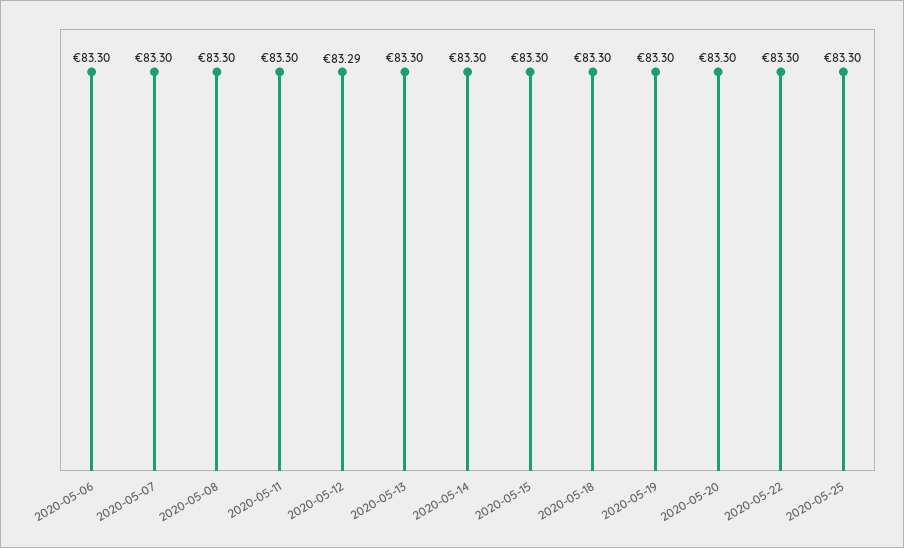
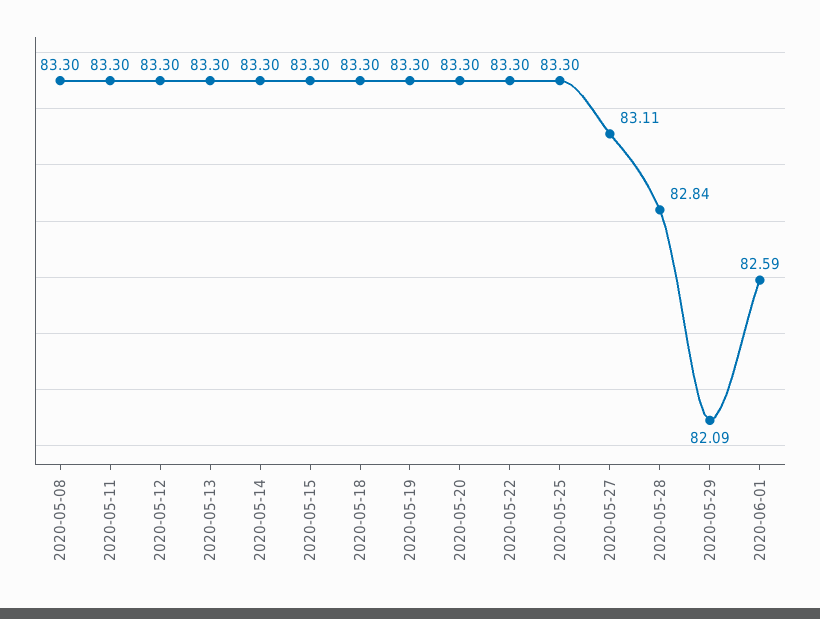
2020-05-06: 83.3 -> none
2020-05-07: 83.3 -> none
2020-05-12: 83.29 -> 83.3
2020-05-27: none -> 83.11
2020-05-28: none -> 82.84
2020-05-29: none -> 82.09
2020-06-01: none -> 82.59

